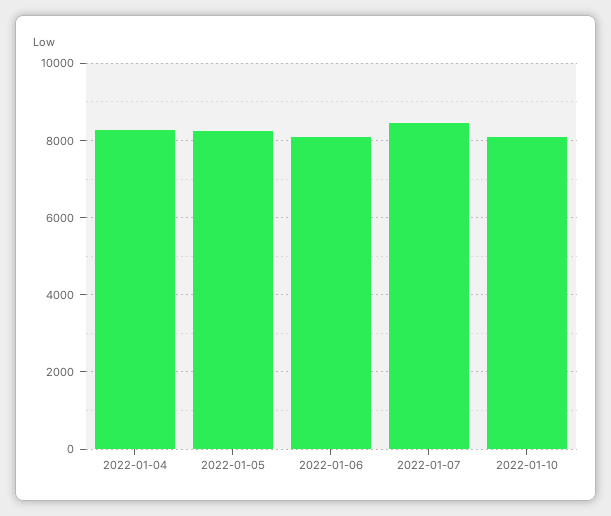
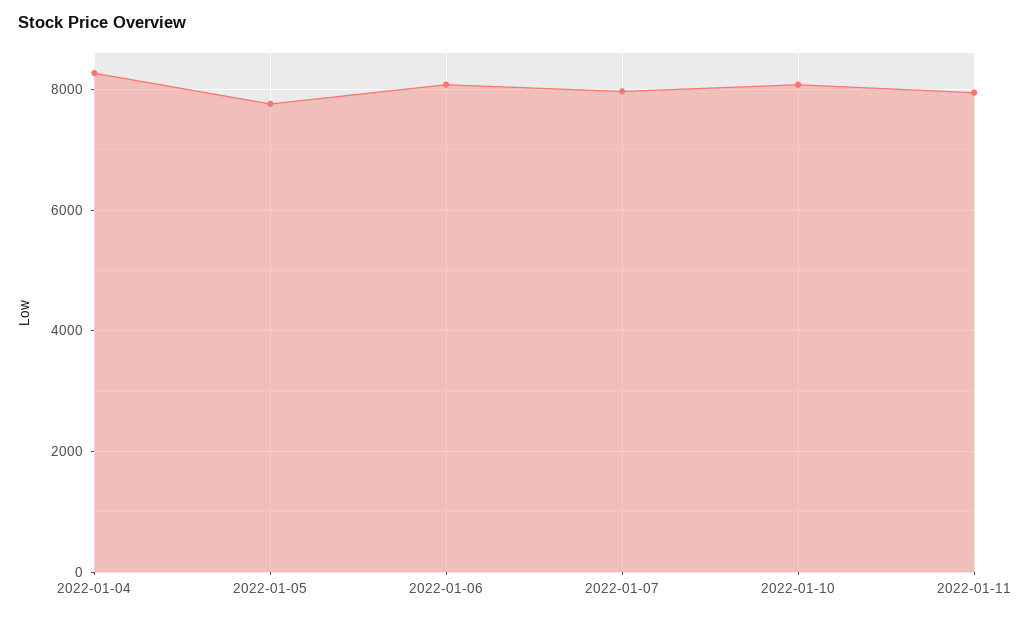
2022-01-05: 8200 -> 7800
2022-01-07: 8400 -> 8000
2022-01-11: none -> 8000

